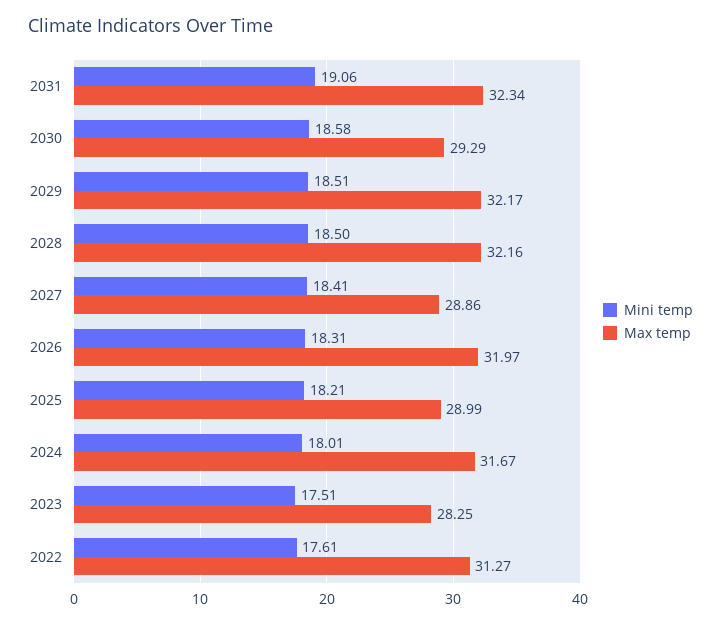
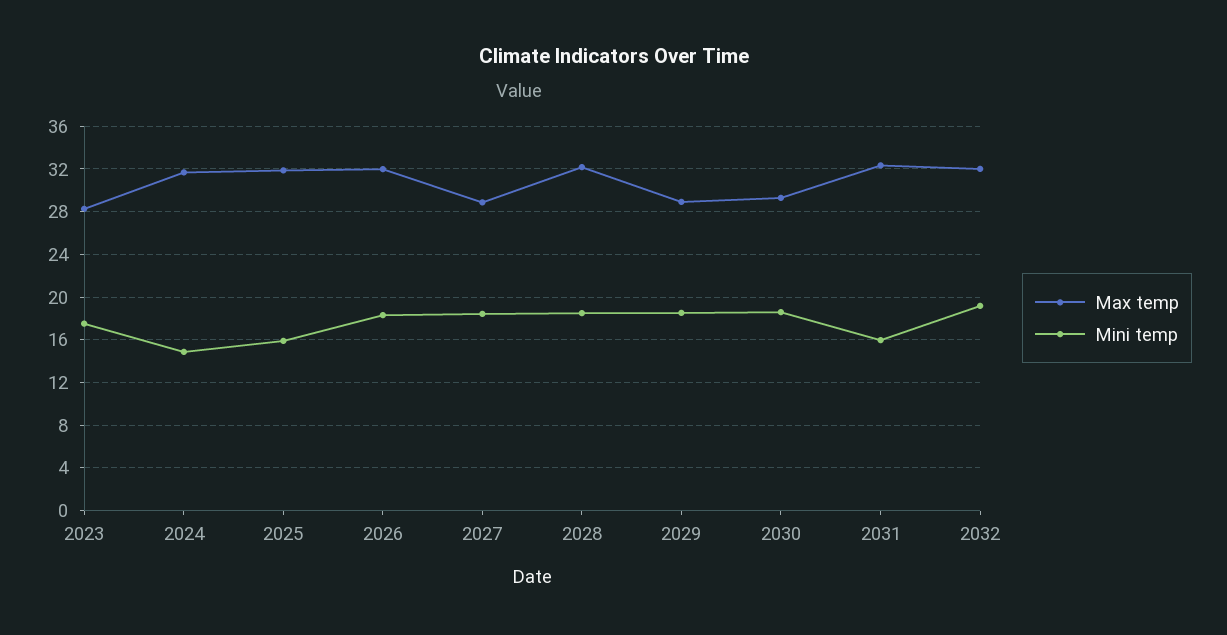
Mini temp, 2031: 19.06 -> 16
Max temp, 2029: 32.17 -> 29
Mini temp, 2025: 18.21 -> 16
Max temp, 2025: 28.99 -> 32
Mini temp, 2024: 18.01 -> 15
Mini temp, 2022: 17.61 -> none
Max temp, 2022: 31.27 -> none
Max temp, 2032: none -> 32
Mini temp, 2032: none -> 19

